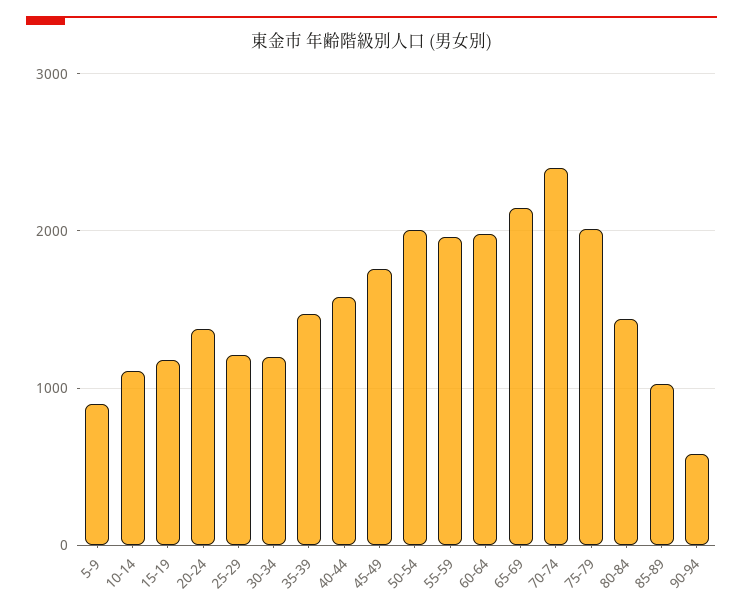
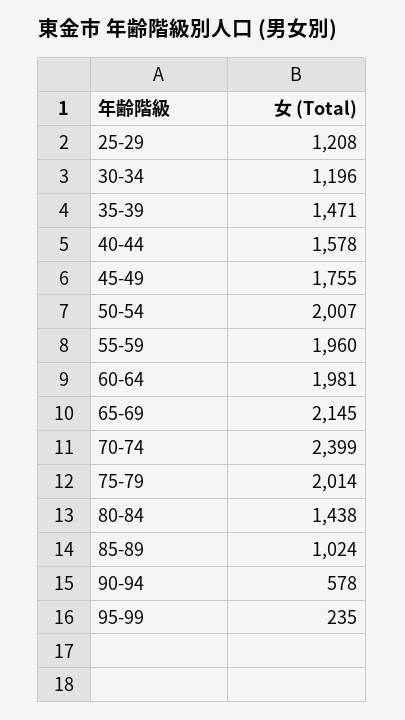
5-9: 900 -> none
10-14: 1100 -> none
15-19: 1200 -> none
20-24: 1400 -> none
95-99: none -> 235

